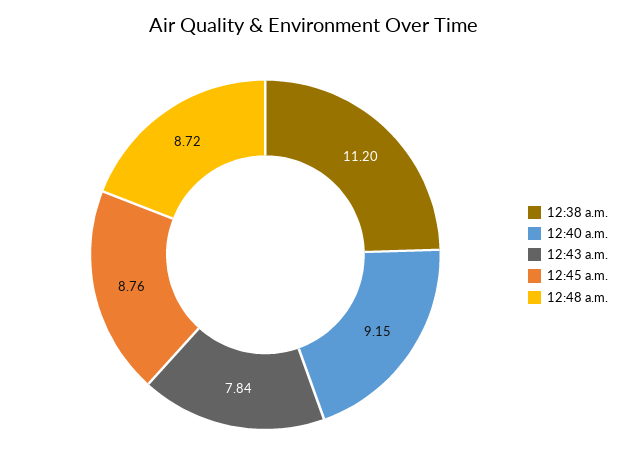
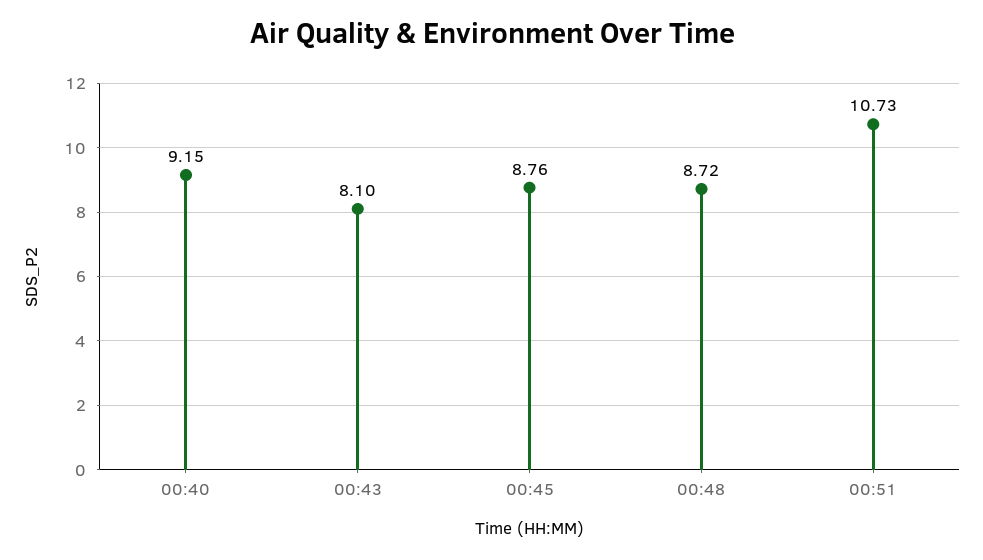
12:38 a.m.: 11.2 -> none
12:43 a.m.: 7.84 -> 8.1
00:51: none -> 10.73

